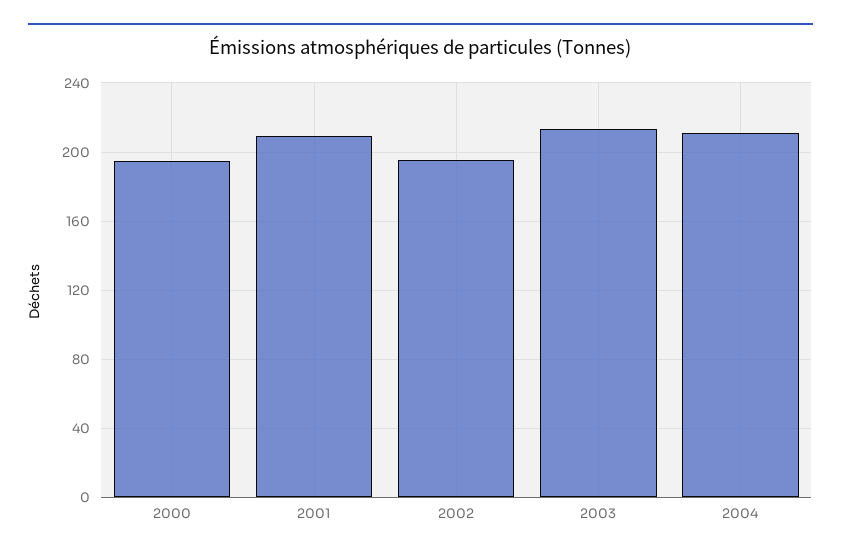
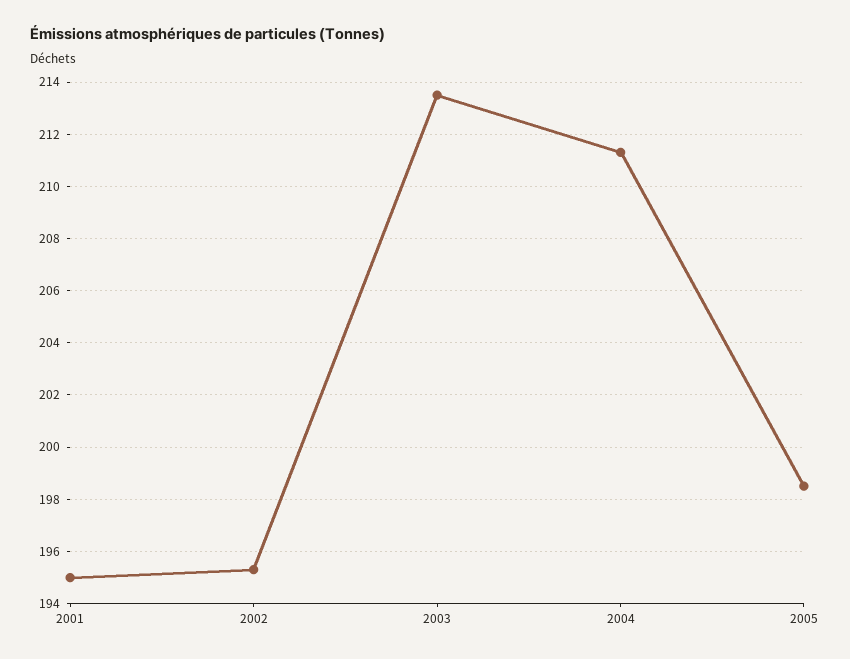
2000: 195 -> none
2001: 210 -> 195
2005: none -> 198.5

